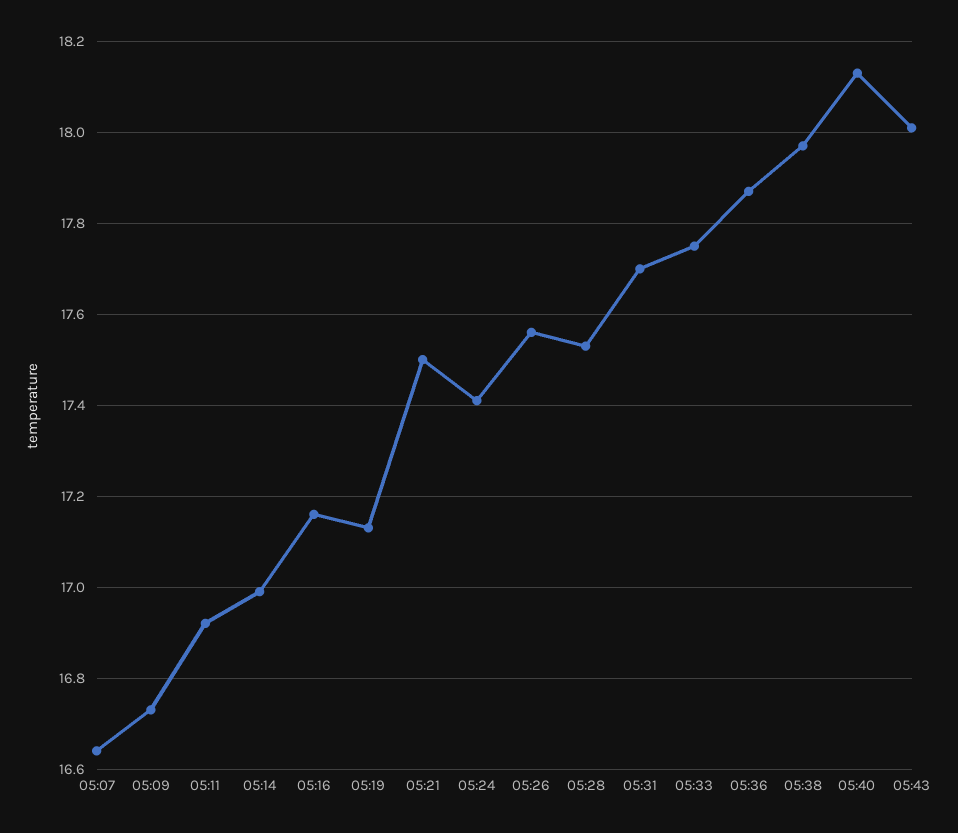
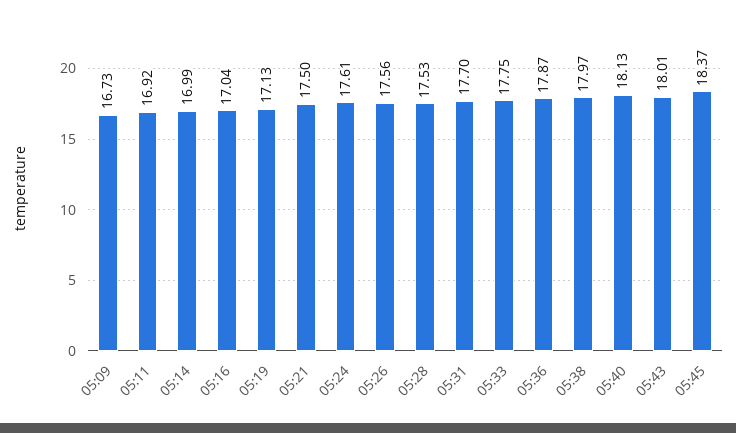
05:07: 16.65 -> none
05:16: 17.15 -> 17.04
05:24: 17.4 -> 17.61
05:45: none -> 18.37

